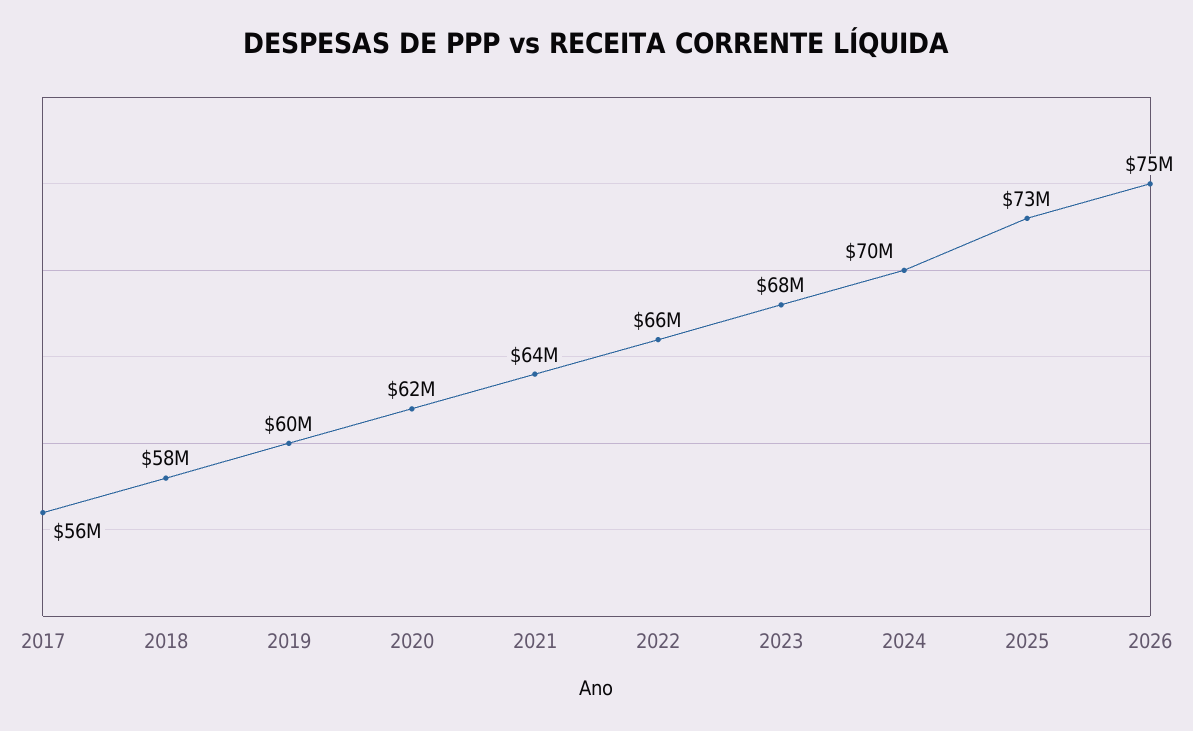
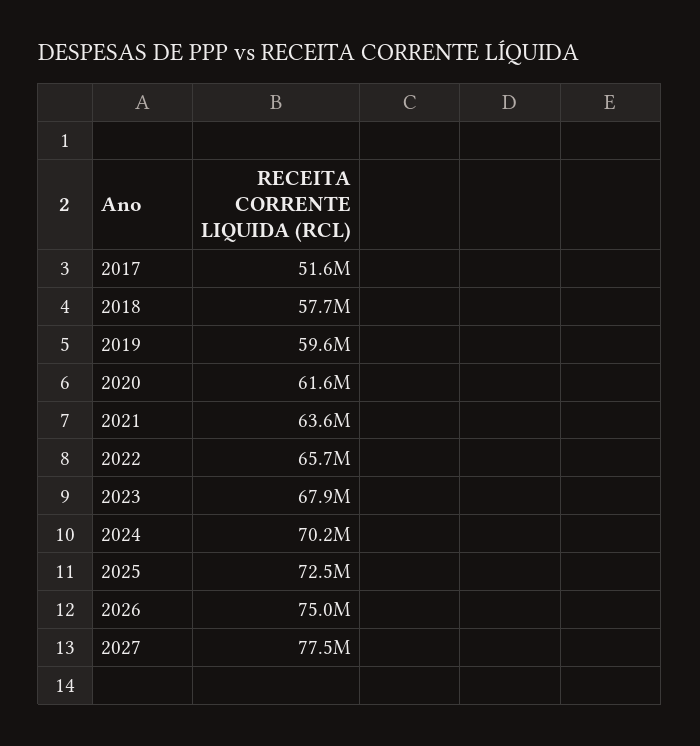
2017: 56000000 -> 51600000
2027: none -> 77500000

